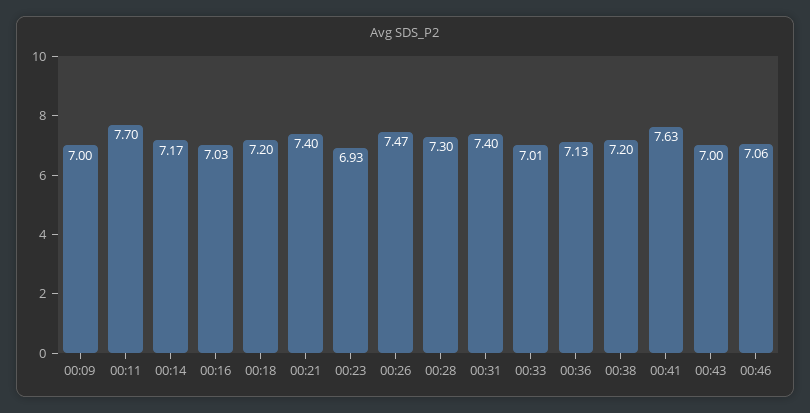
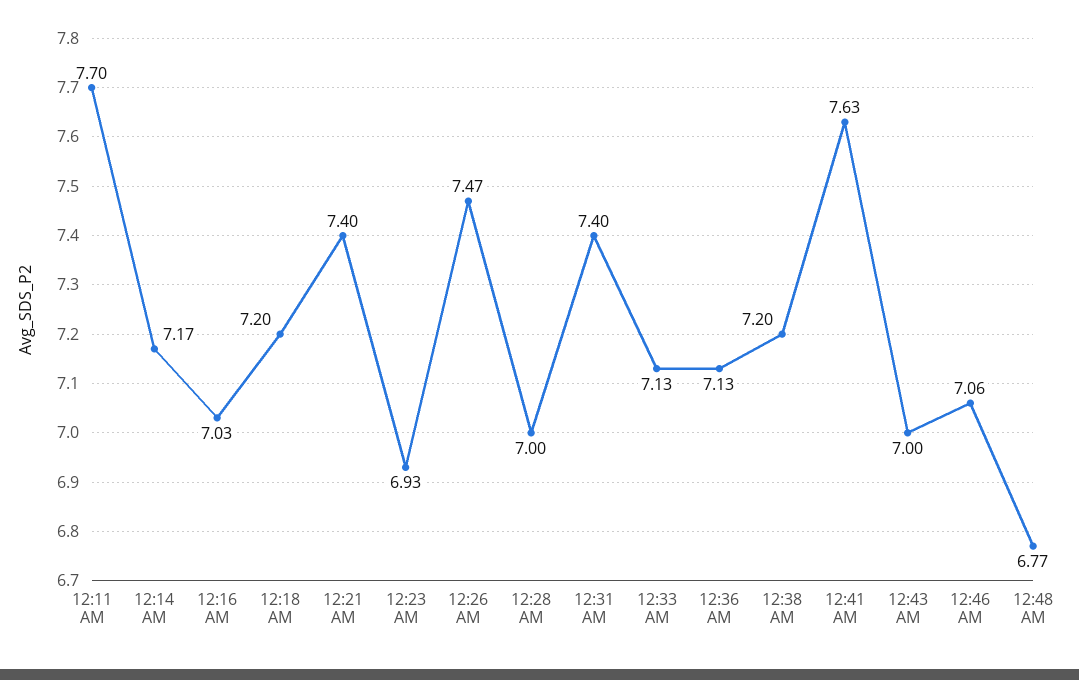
00:09: 7 -> none
00:28: 7.3 -> 7
00:33: 7.01 -> 7.13
12:48 AM: none -> 6.77

